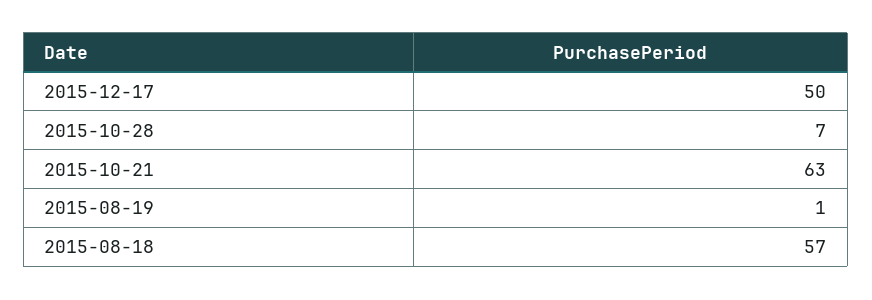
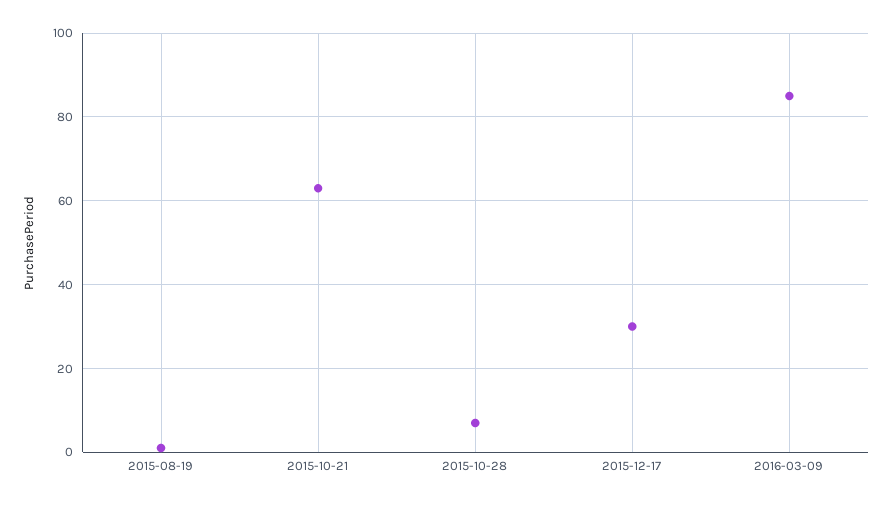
2015-12-17: 50 -> 30
2015-08-18: 57 -> none
2016-03-09: none -> 85

